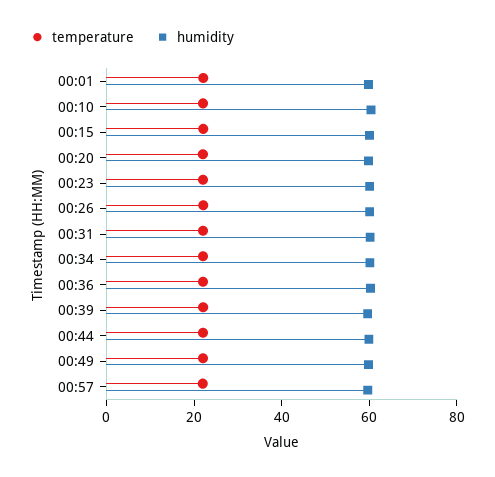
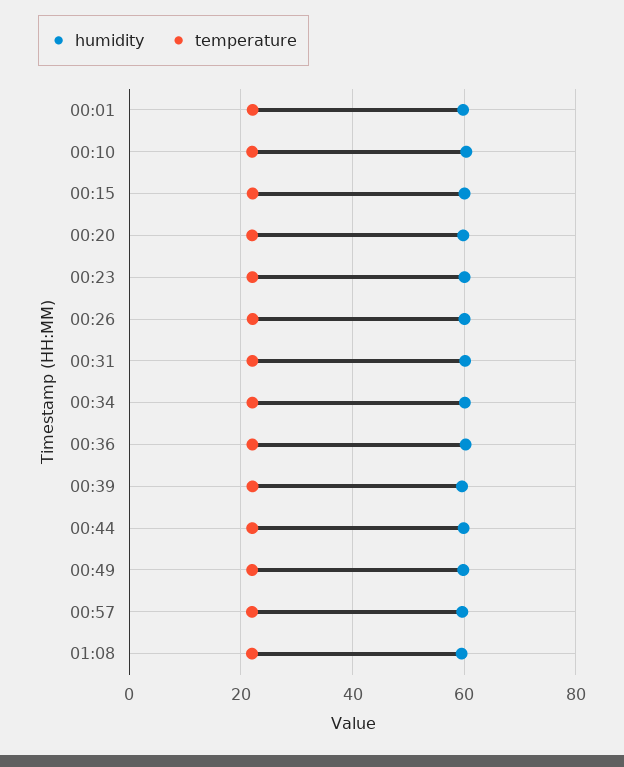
humidity, 01:08: none -> 60
temperature, 01:08: none -> 22

